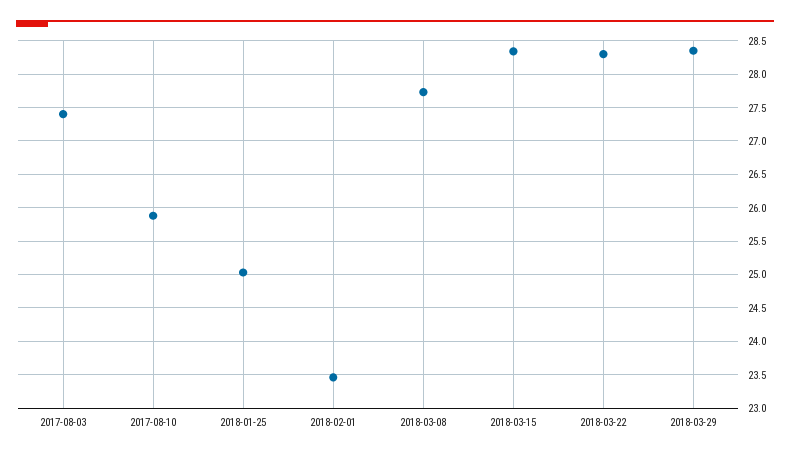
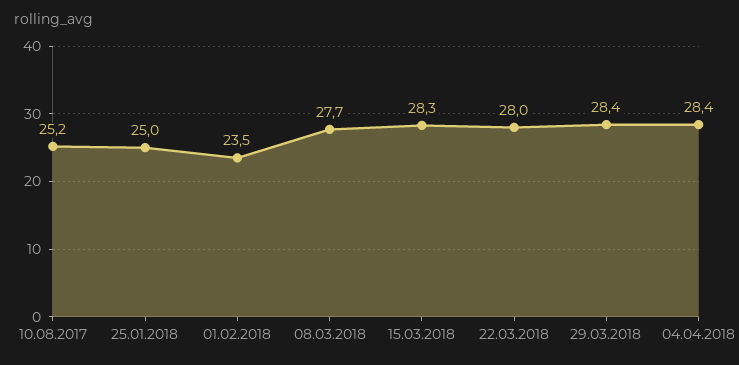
2017-08-03: 27.4 -> none
2017-08-10: 25.9 -> 25.2
2018-03-22: 28.3 -> 28
04.04.2018: none -> 28.4

